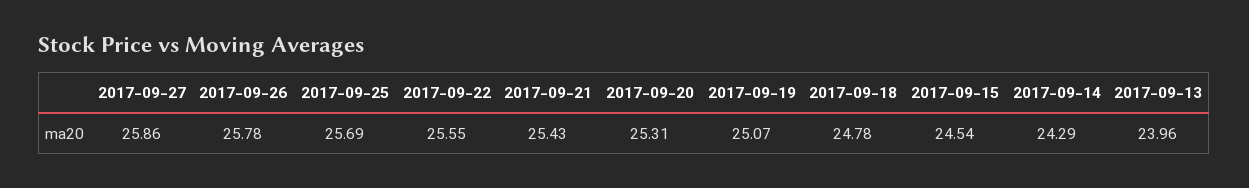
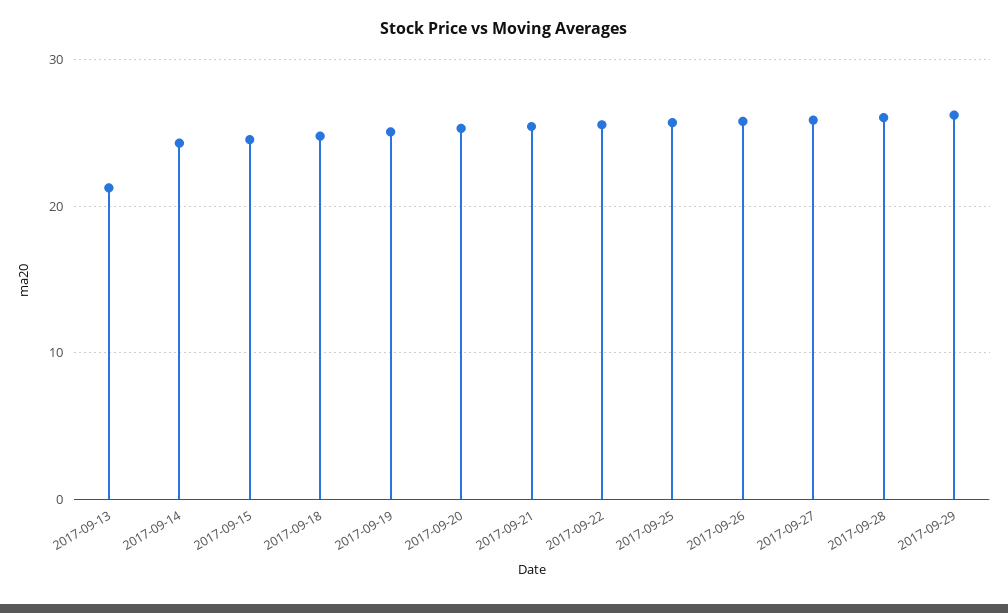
2017-09-13: 23.96 -> 21
2017-09-28: none -> 26
2017-09-29: none -> 26

